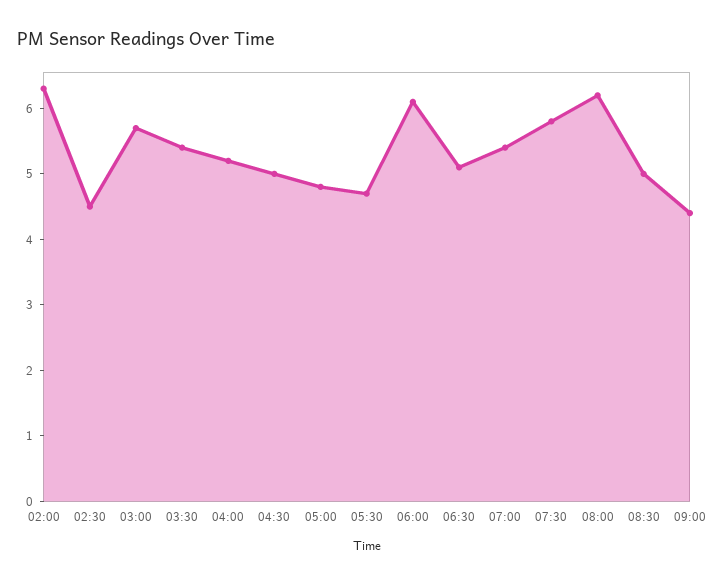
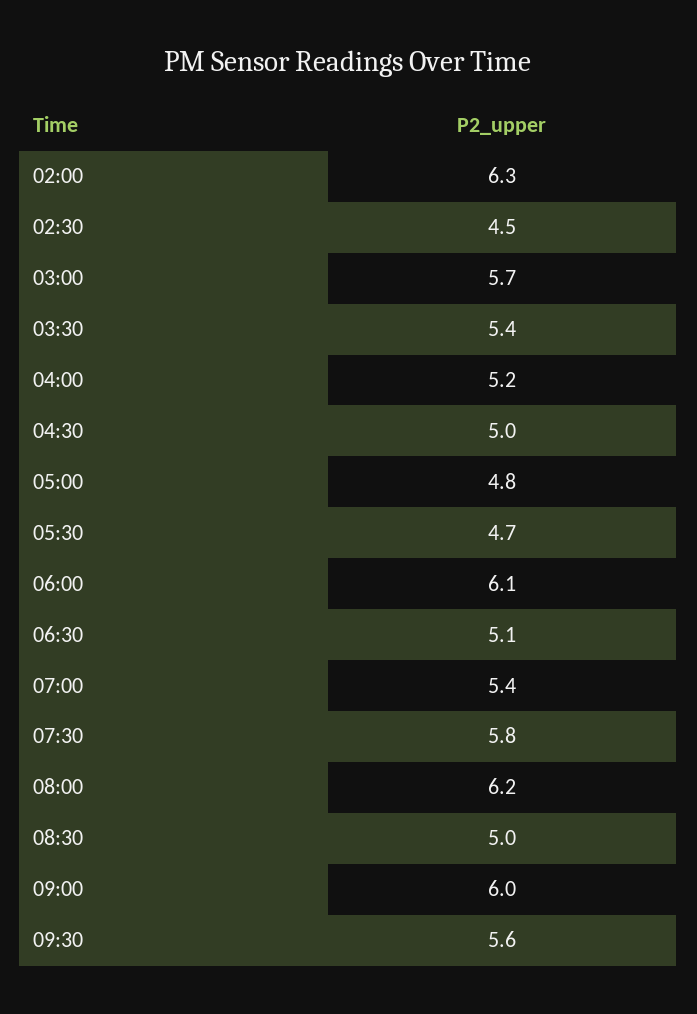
09:00: 4.5 -> 6
09:30: none -> 5.6

